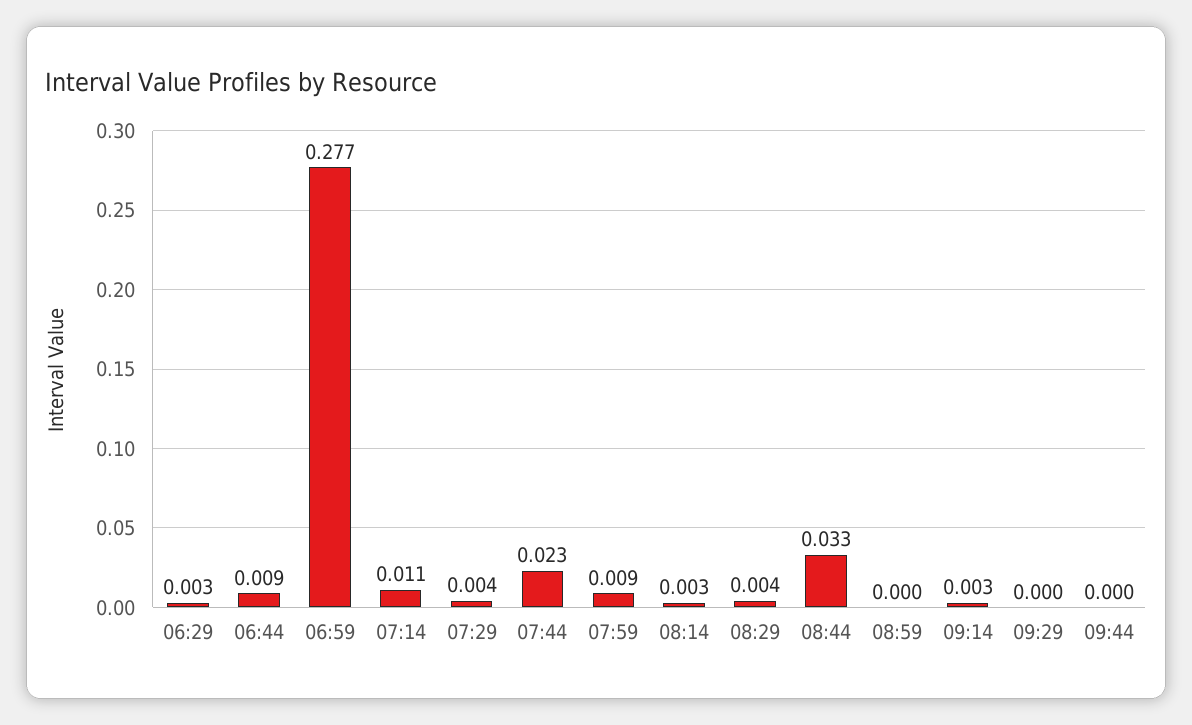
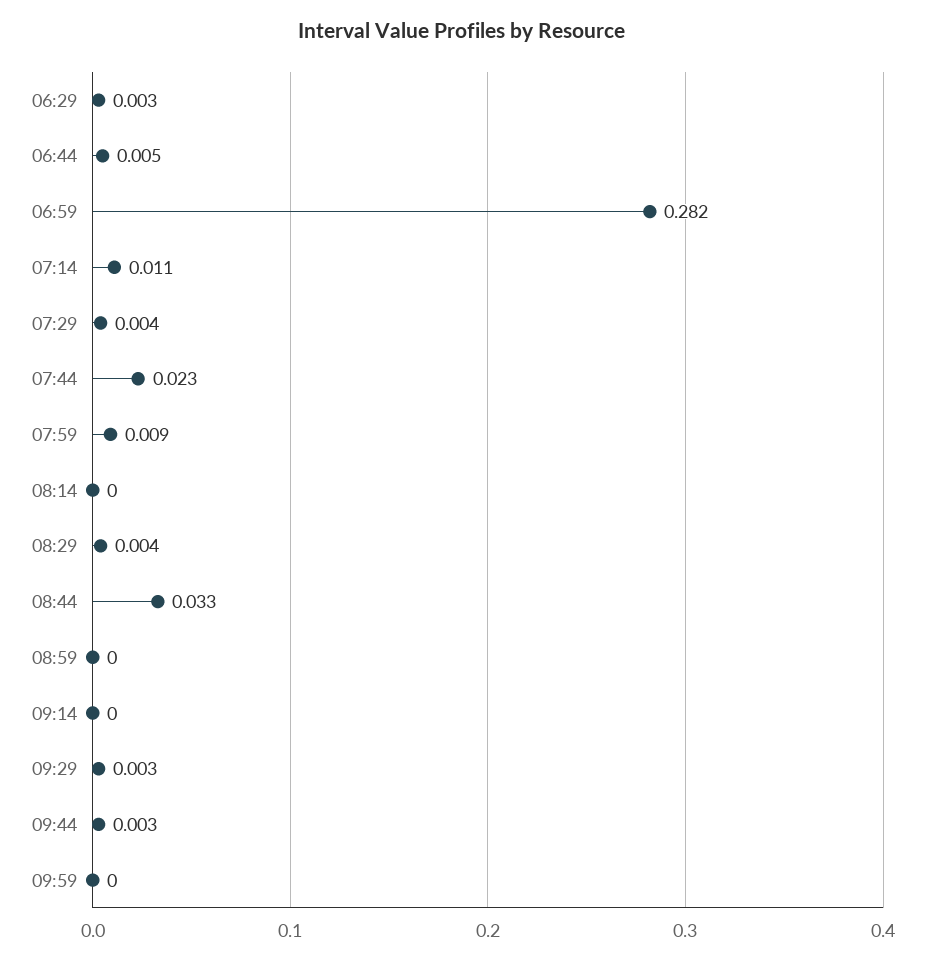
06:44: 0.009 -> 0.005
06:59: 0.277 -> 0.282
08:14: 0.003 -> 0
09:14: 0.003 -> 0
09:29: 0 -> 0.003
09:44: 0 -> 0.003
09:59: none -> 0

